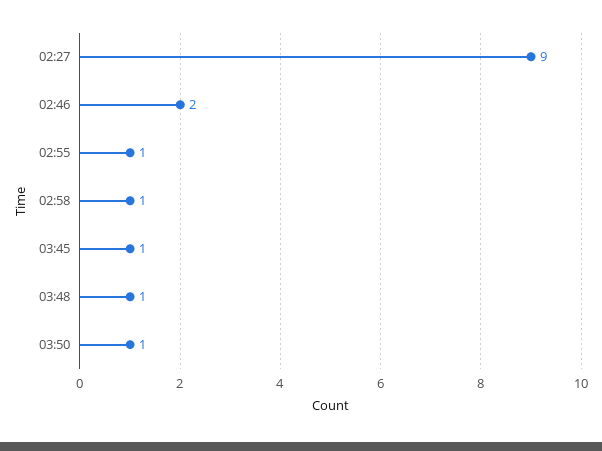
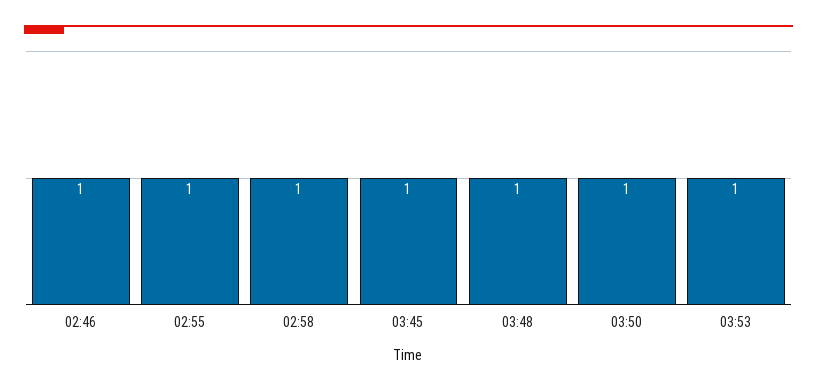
02:27: 9 -> none
02:46: 2 -> 1
03:53: none -> 1

